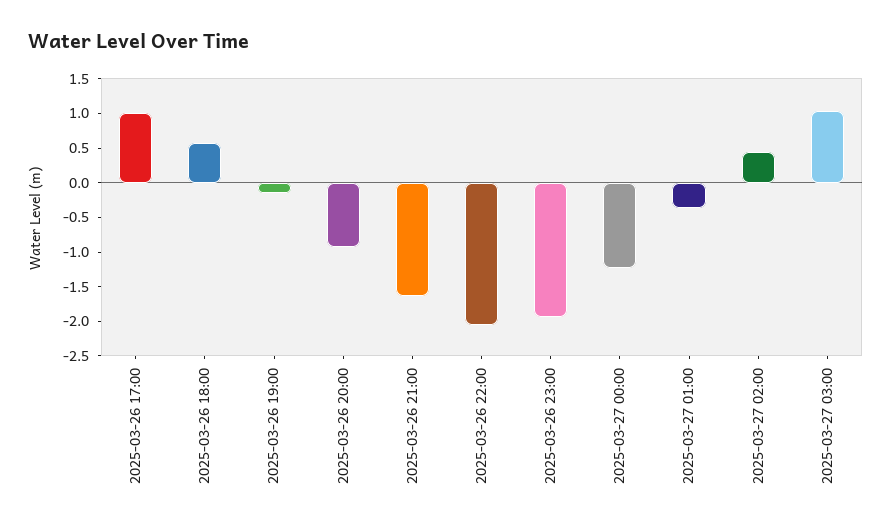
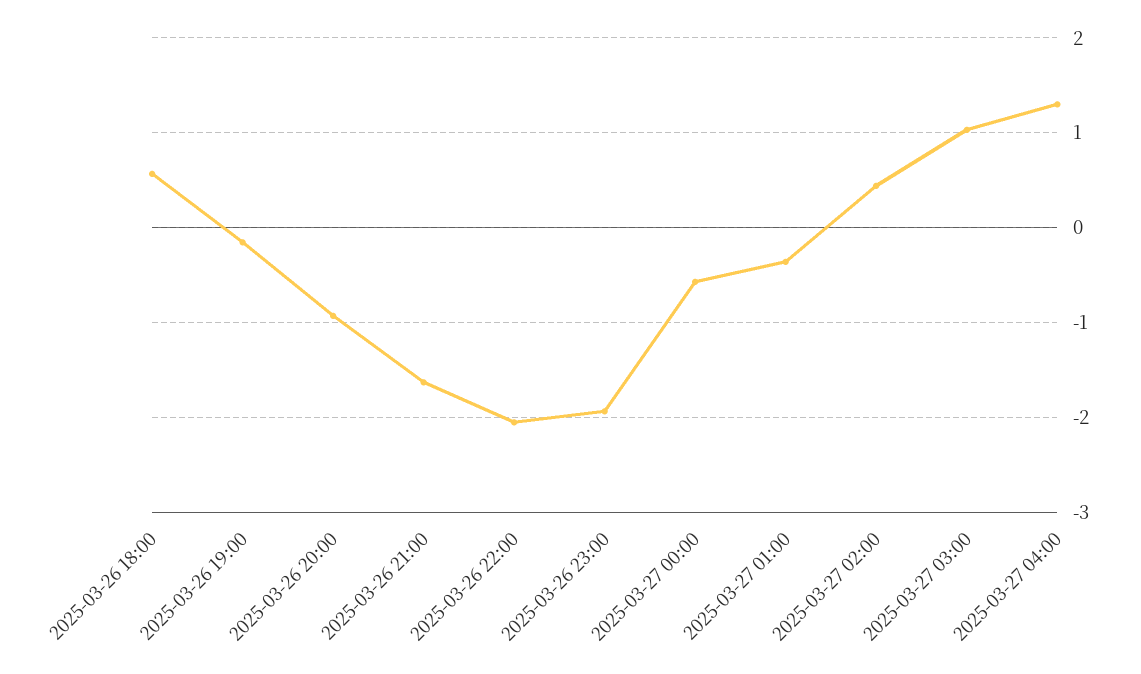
2025-03-26 17:00: 1 -> none
2025-03-27 00:00: -1.25 -> -0.6
2025-03-27 04:00: none -> 1.3

